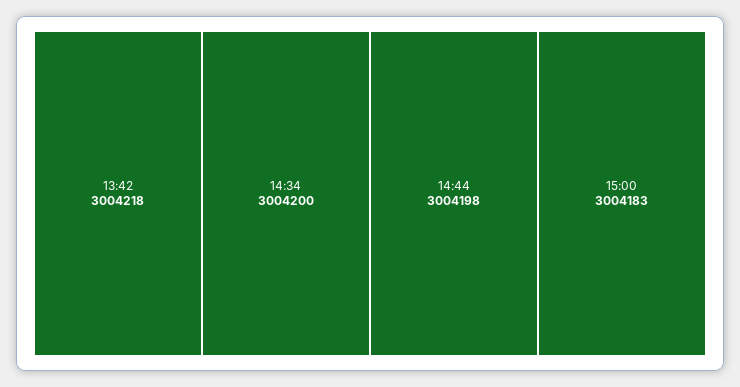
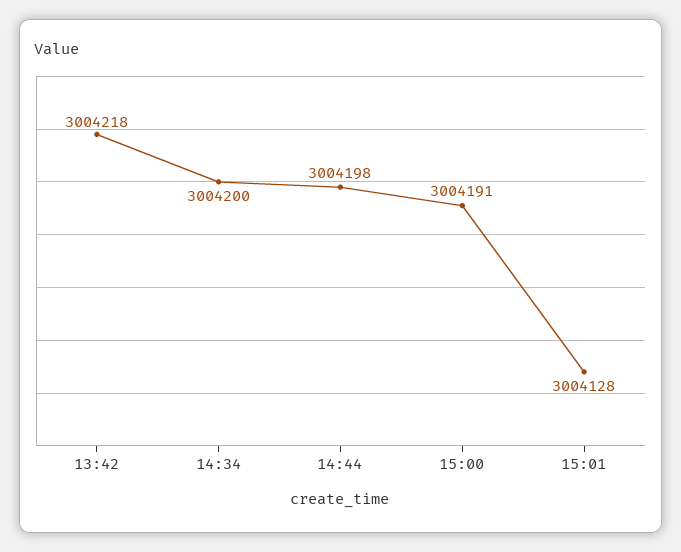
15:00: 3004183 -> 3004191
15:01: none -> 3004128

